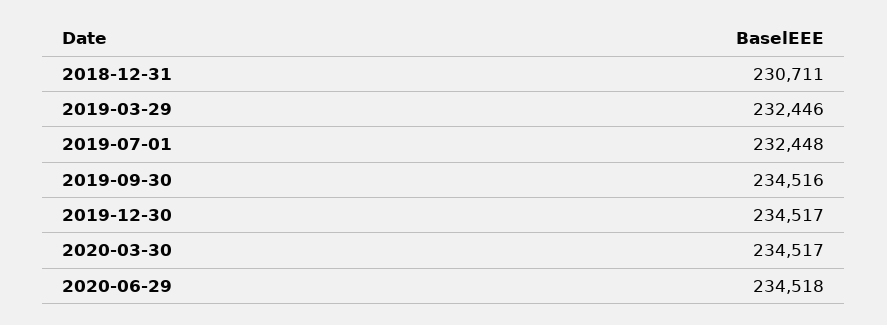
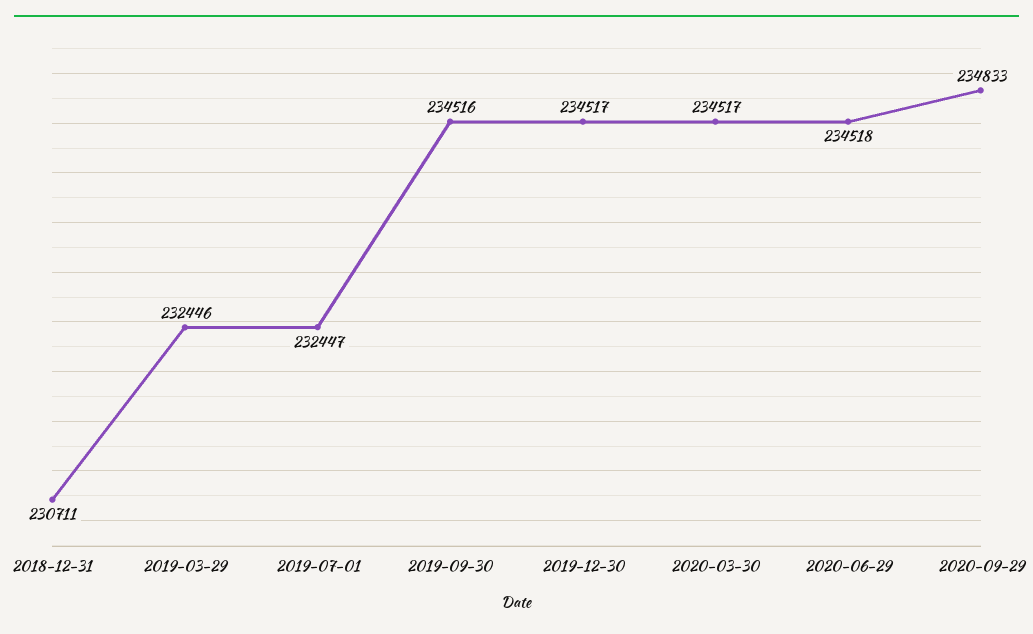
2019-07-01: 232448 -> 232447
2020-09-29: none -> 234833

